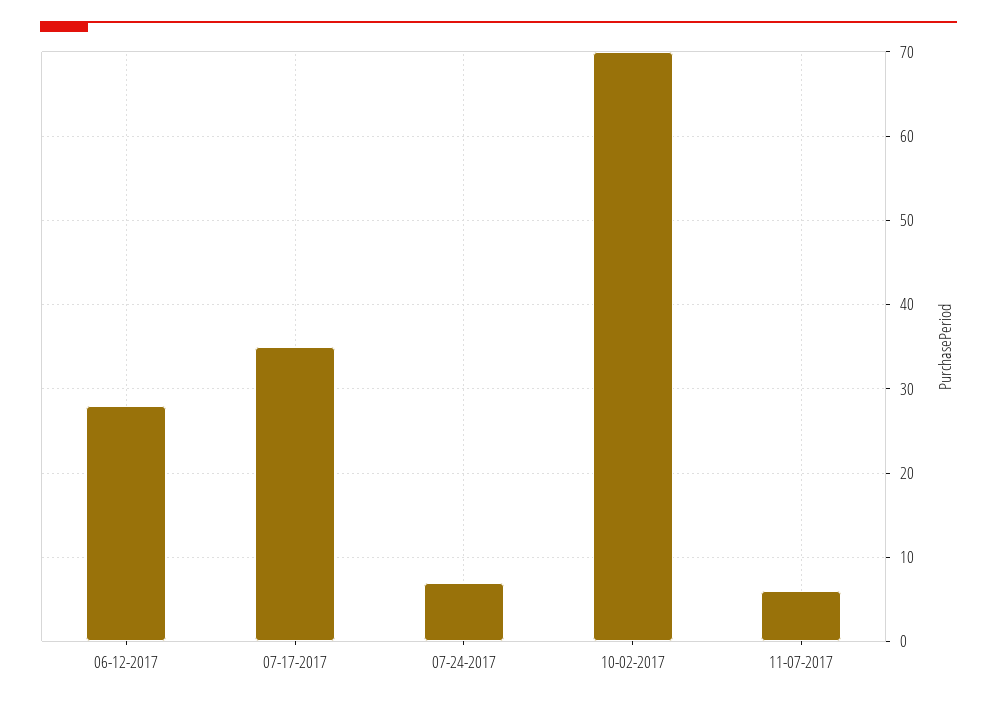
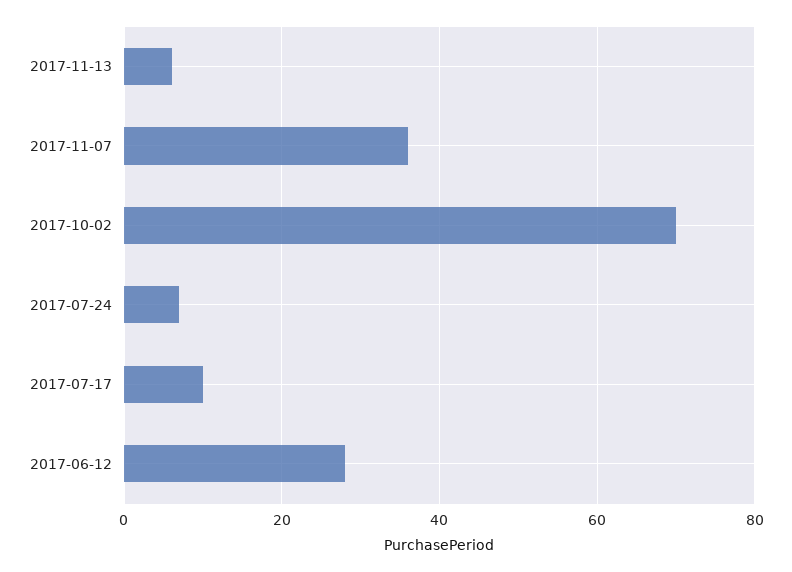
07-17-2017: 35 -> 10
11-07-2017: 6 -> 35
2017-11-13: none -> 5

